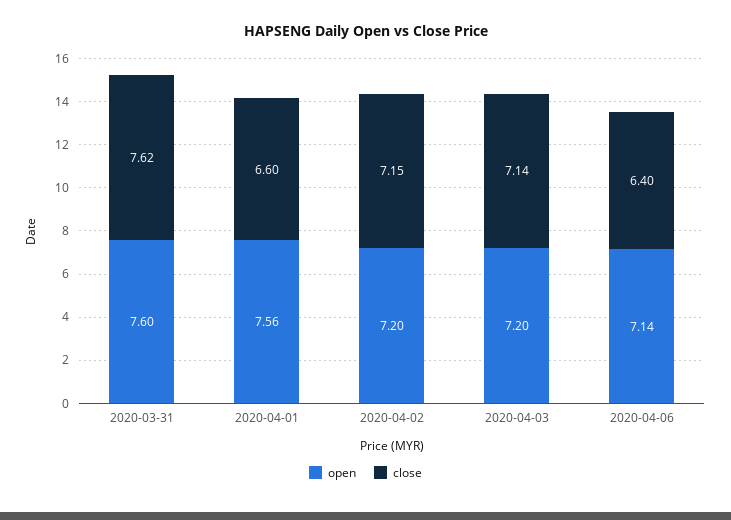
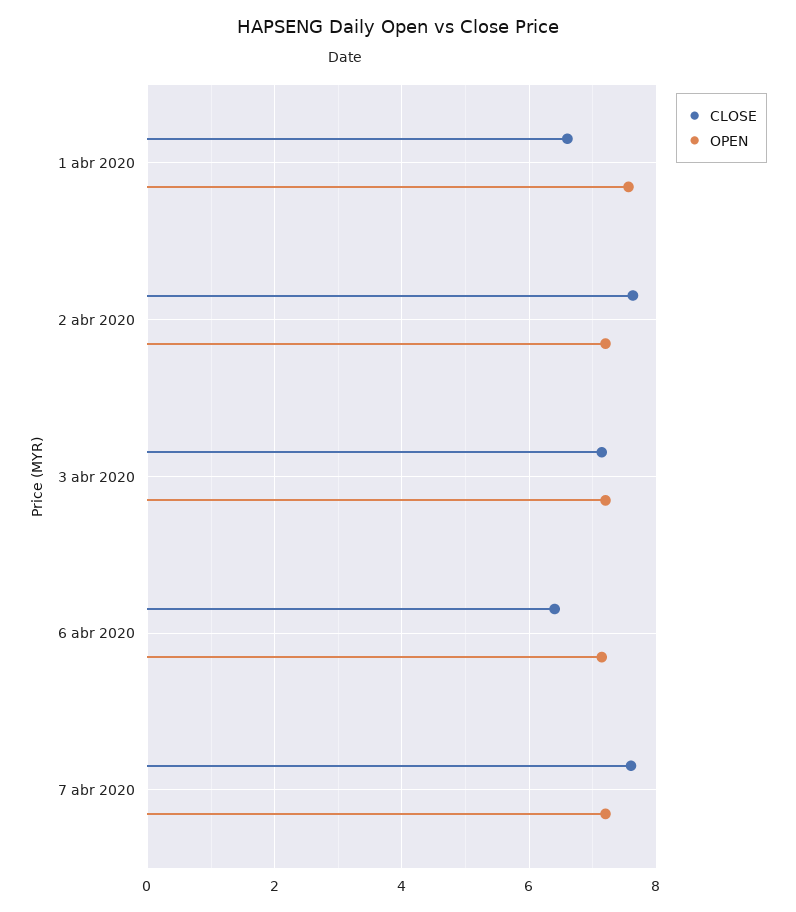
open, 2020-03-31: 7.6 -> none
close, 2020-03-31: 7.62 -> none
close, 2020-04-02: 7.15 -> 7.6
close, 7 abr 2020: none -> 7.6
open, 7 abr 2020: none -> 7.2

